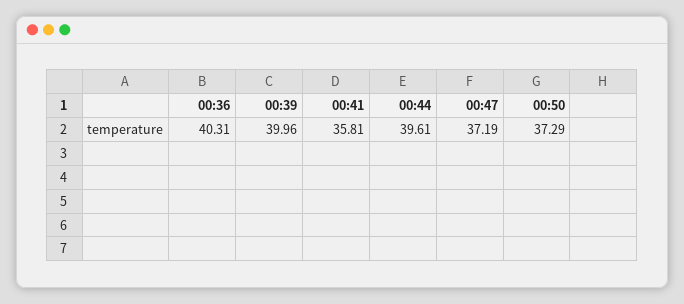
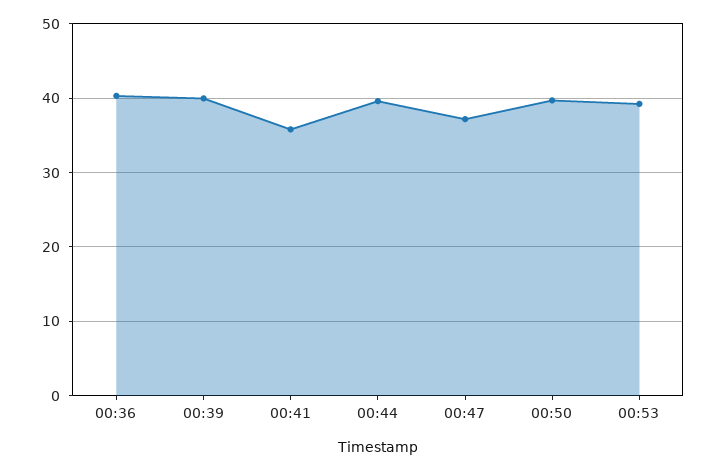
00:50: 37.29 -> 40
00:53: none -> 39

